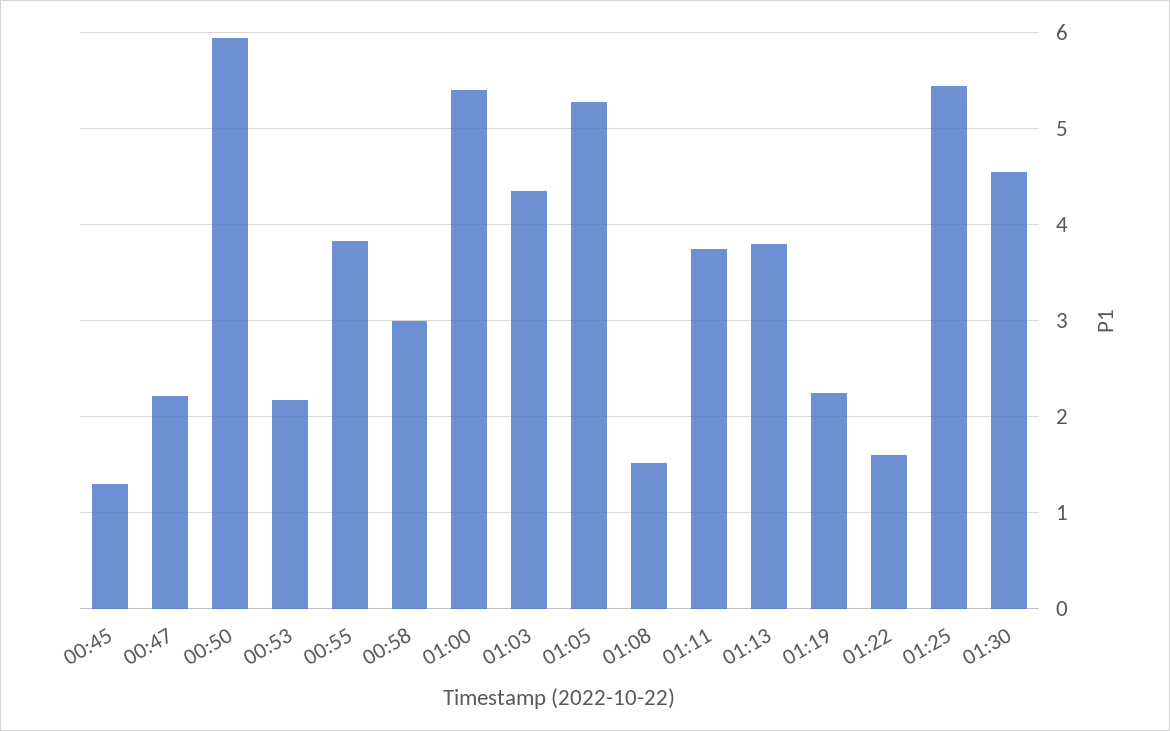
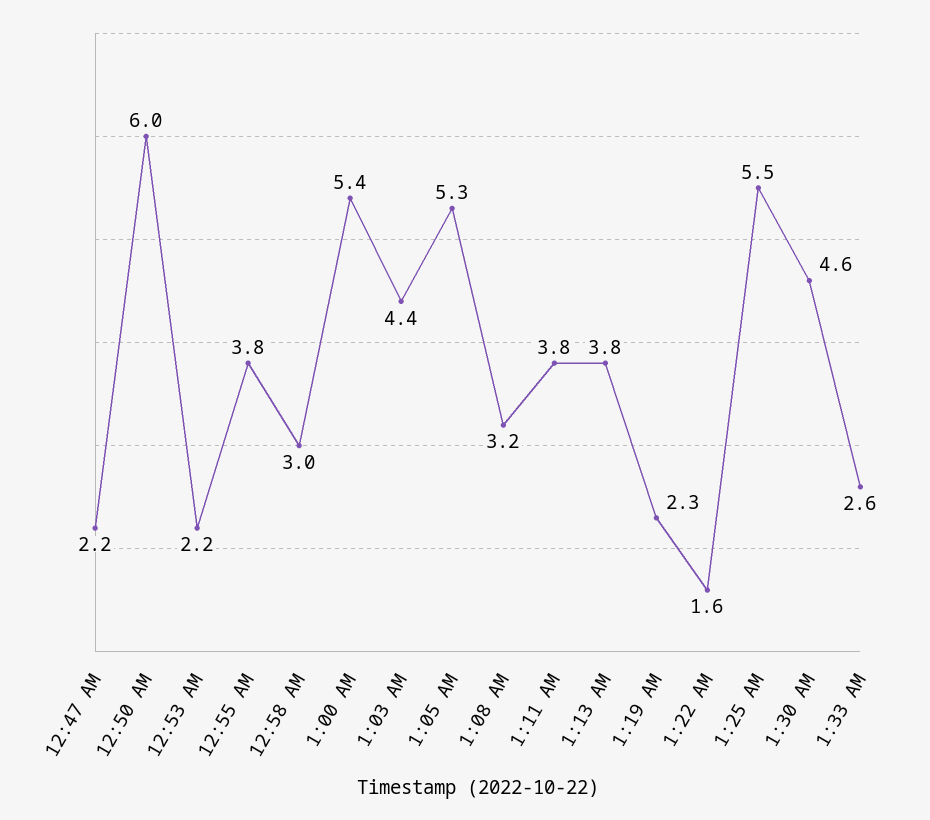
00:45: 1.3 -> none
01:08: 1.5 -> 3.2
1:33 AM: none -> 2.6

